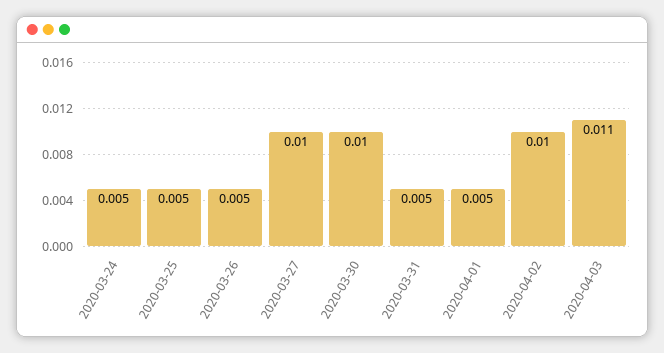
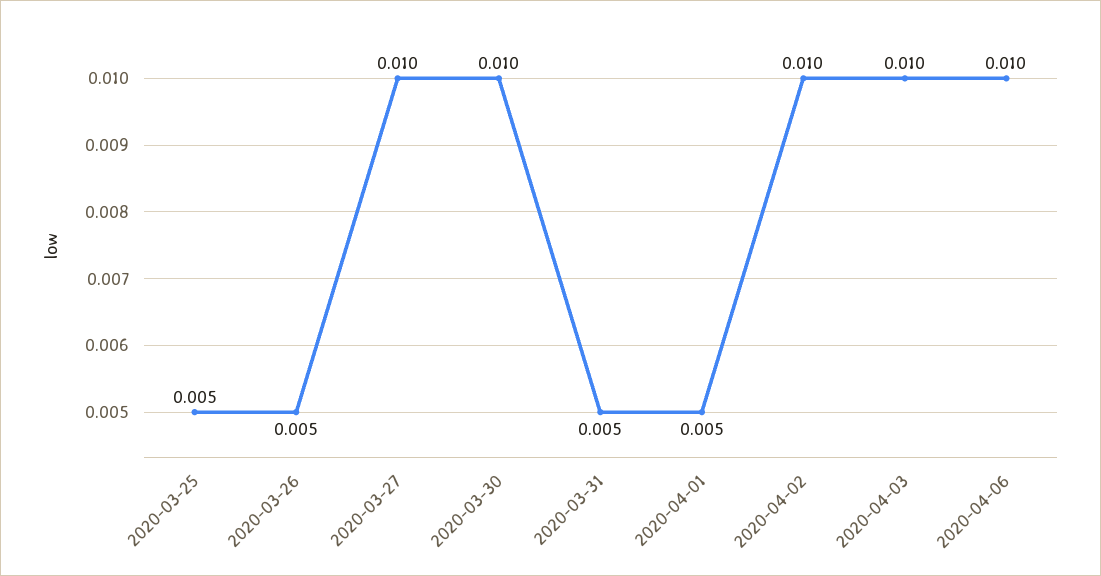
2020-03-24: 0.005 -> none
2020-04-03: 0.011 -> 0.01
2020-04-06: none -> 0.01

